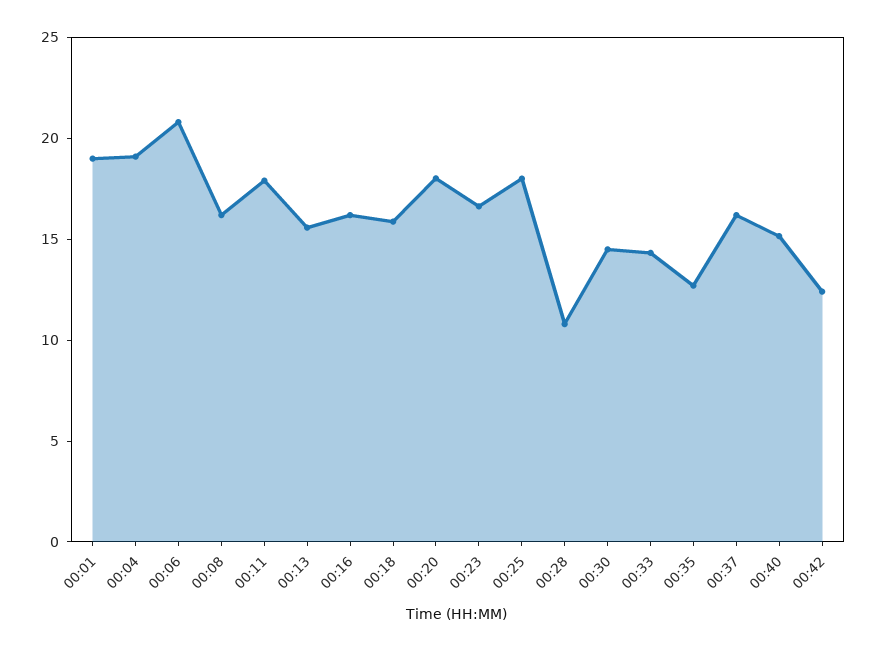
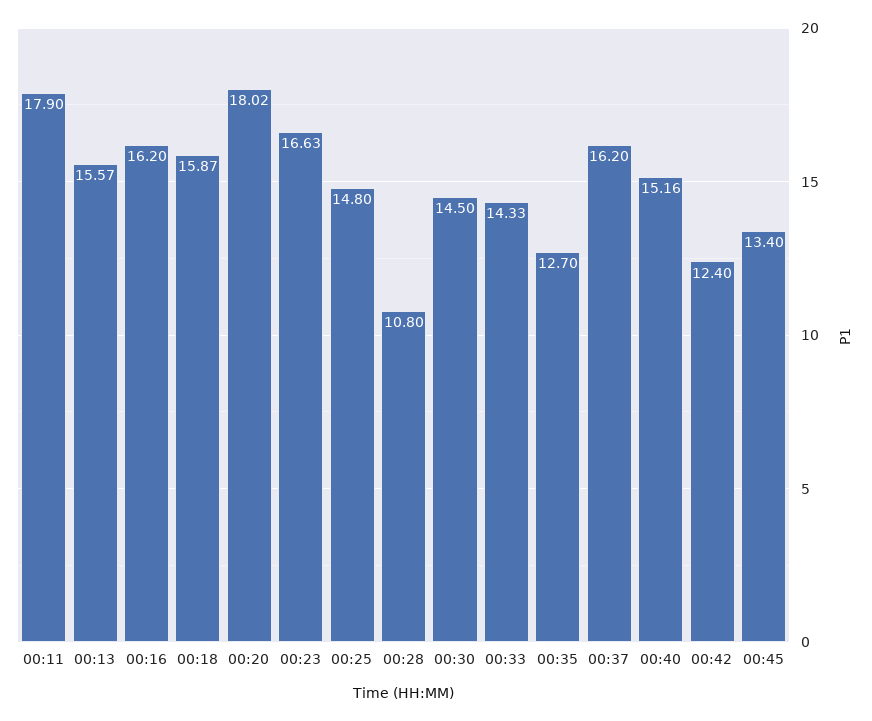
00:01: 19 -> none
00:04: 19 -> none
00:06: 21 -> none
00:08: 16 -> none
00:25: 18 -> 14.8
00:45: none -> 13.4

